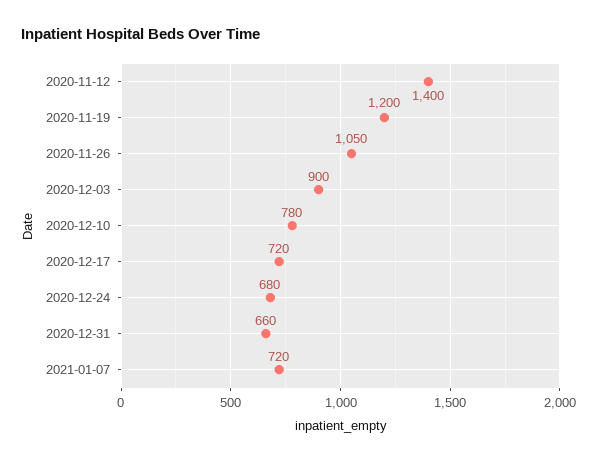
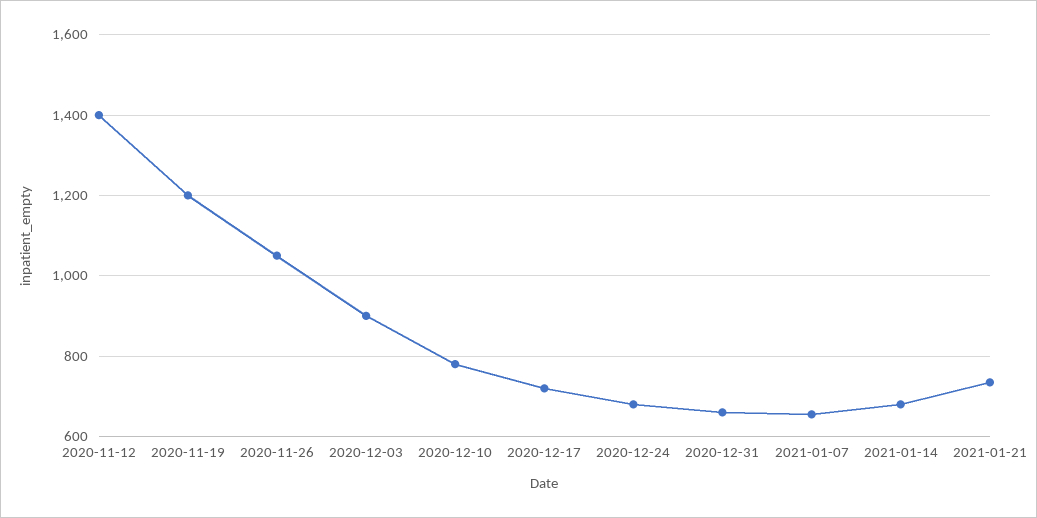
2021-01-07: 720 -> 660
2021-01-14: none -> 680
2021-01-21: none -> 740

